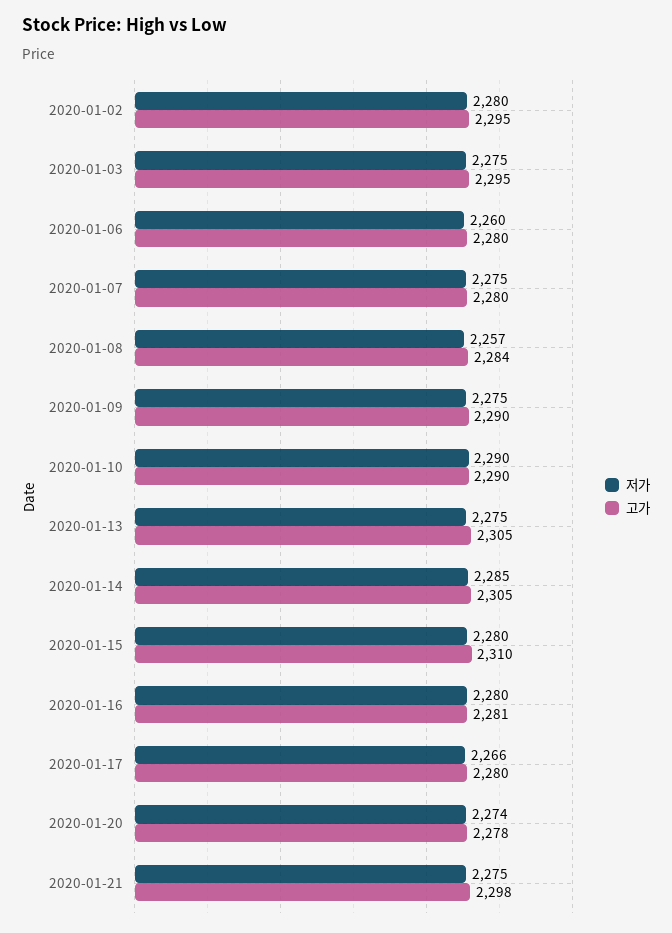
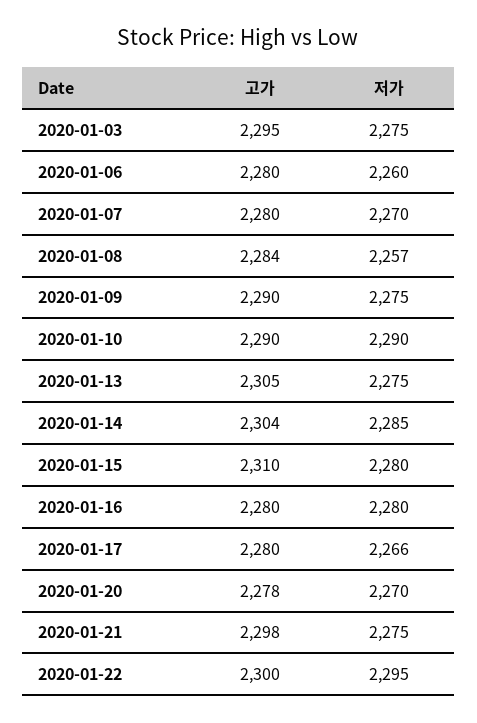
저가, 2020-01-02: 2280 -> none
고가, 2020-01-02: 2295 -> none
저가, 2020-01-07: 2275 -> 2270
고가, 2020-01-14: 2305 -> 2304
고가, 2020-01-16: 2281 -> 2280
저가, 2020-01-20: 2274 -> 2270
고가, 2020-01-22: none -> 2300
저가, 2020-01-22: none -> 2295

